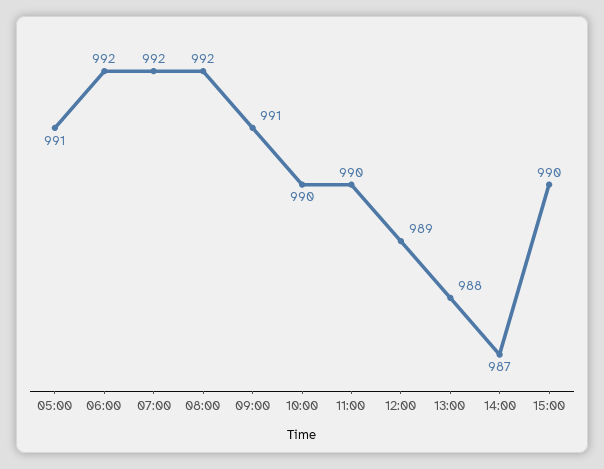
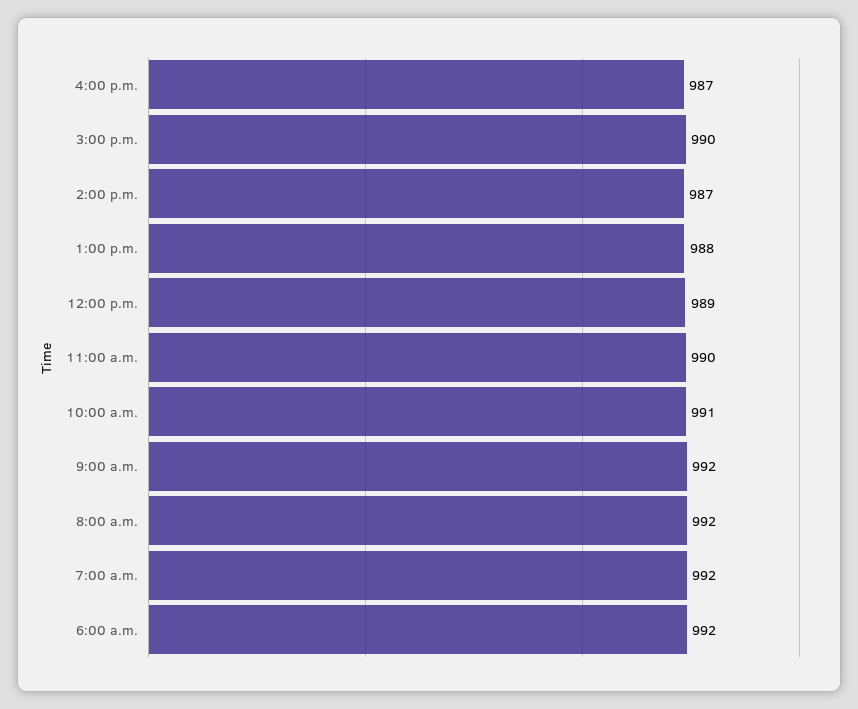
05:00: 991 -> none
09:00: 991 -> 992
10:00: 990 -> 991
4:00 p.m.: none -> 987

